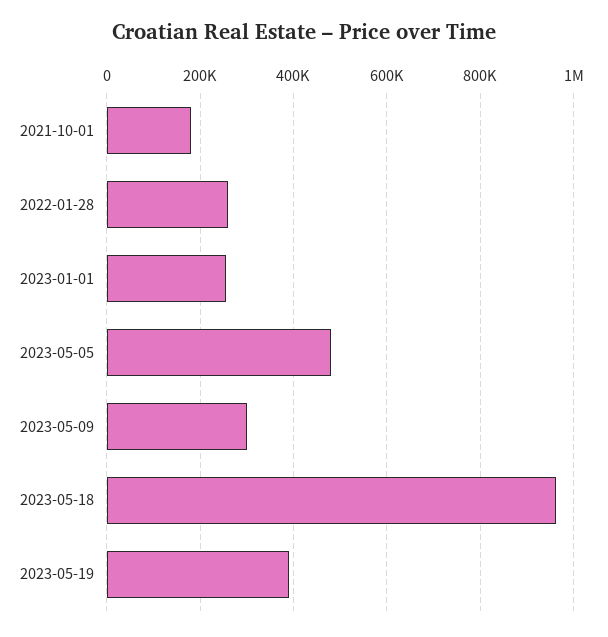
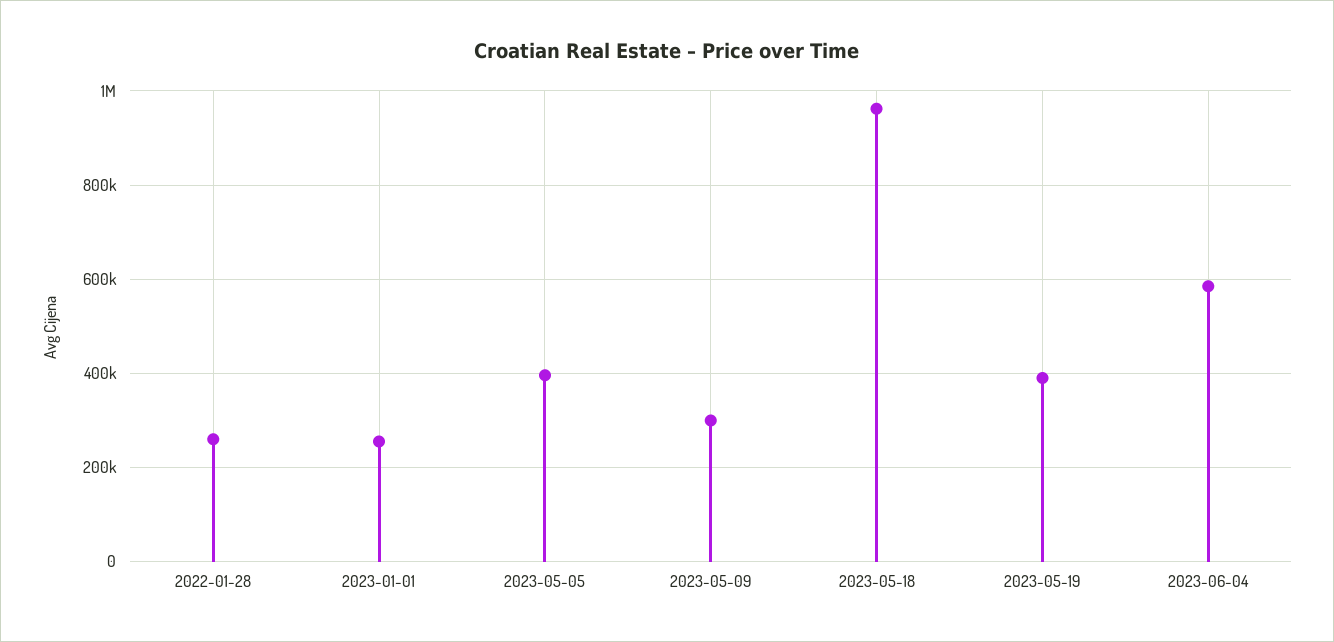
2021-10-01: 180000 -> none
2023-05-05: 480000 -> 400000
2023-06-04: none -> 580000

